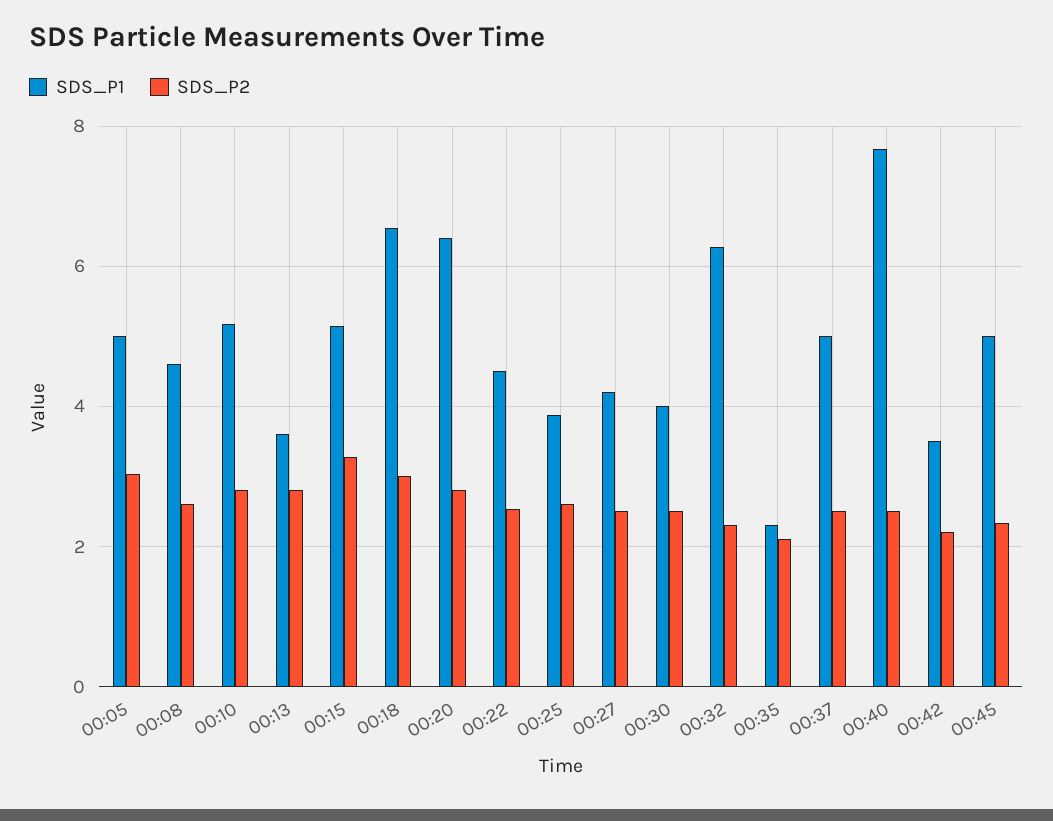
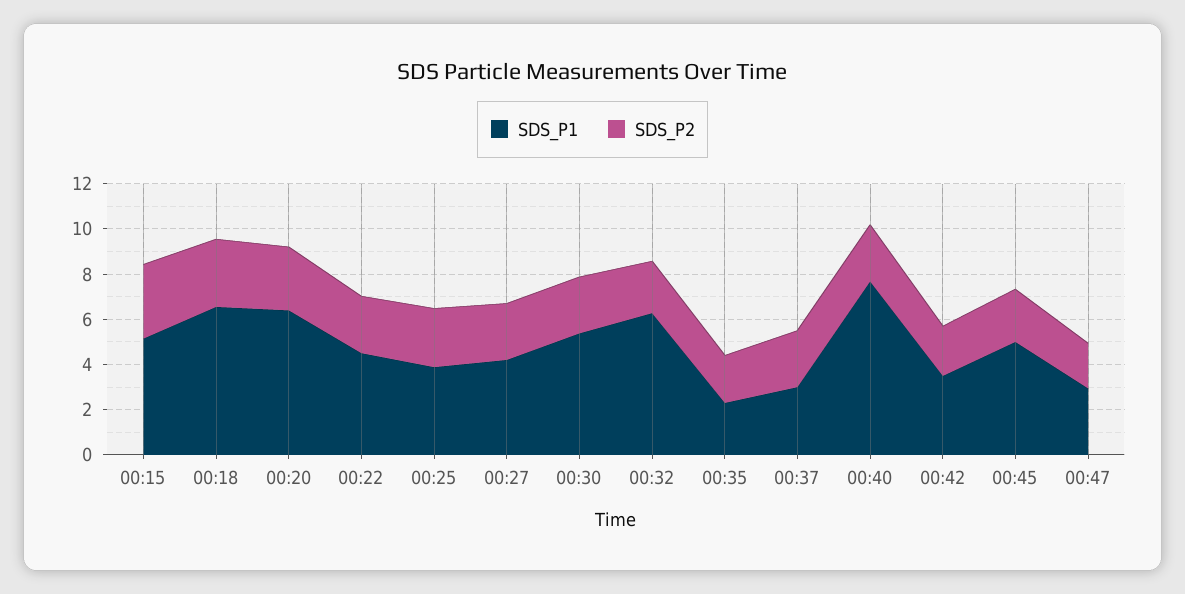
SDS_P1, 00:05: 5 -> none
SDS_P2, 00:05: 3 -> none
SDS_P1, 00:08: 4.6 -> none
SDS_P2, 00:08: 2.6 -> none
SDS_P1, 00:10: 5.2 -> none
SDS_P2, 00:10: 2.8 -> none
SDS_P1, 00:13: 3.6 -> none
SDS_P2, 00:13: 2.8 -> none
SDS_P1, 00:30: 4 -> 5.5
SDS_P1, 00:37: 5 -> 3
SDS_P1, 00:47: none -> 3
SDS_P2, 00:47: none -> 2

